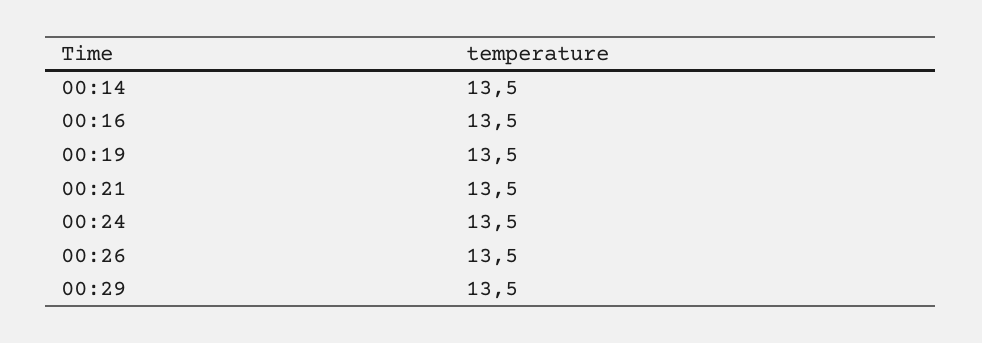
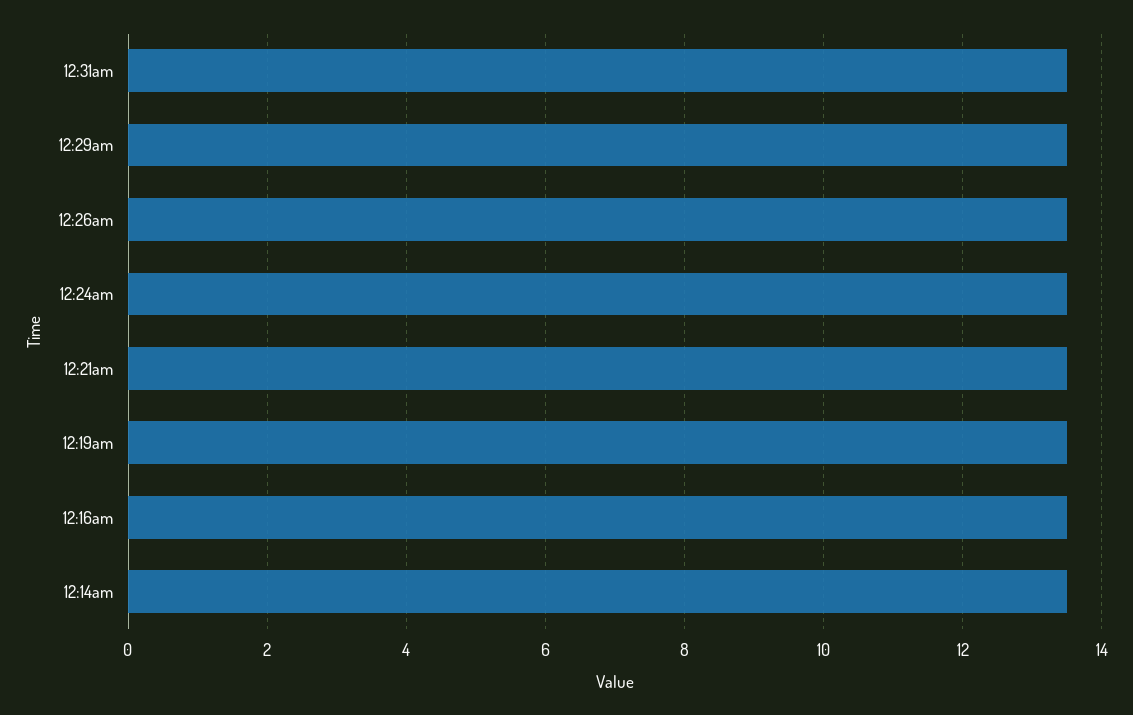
12:31am: none -> 13.5

